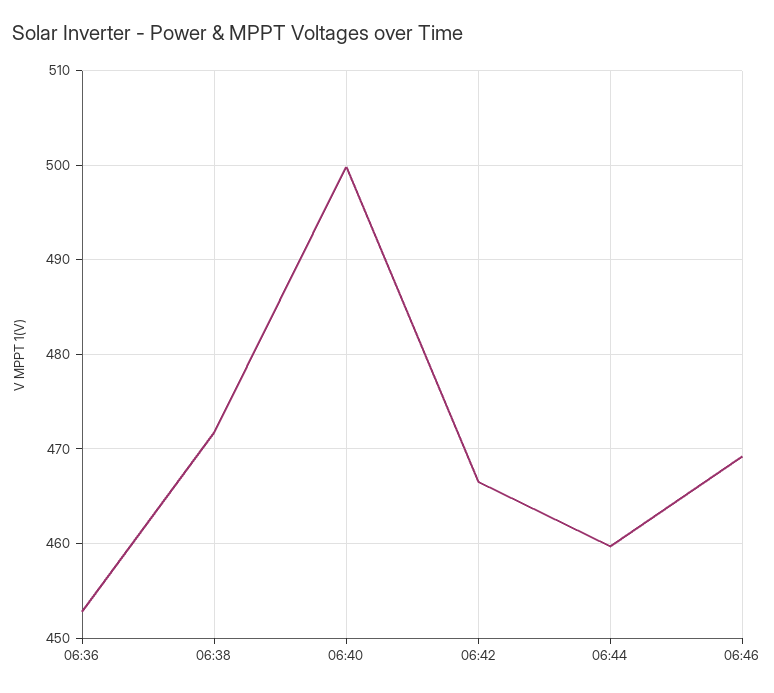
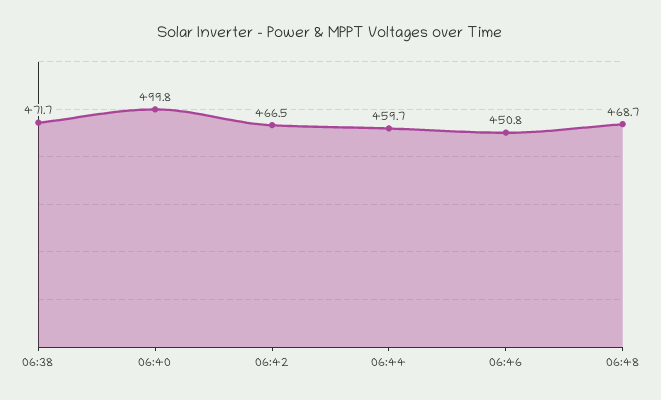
06:36: 453 -> none
06:46: 469 -> 450.8
06:48: none -> 468.7

